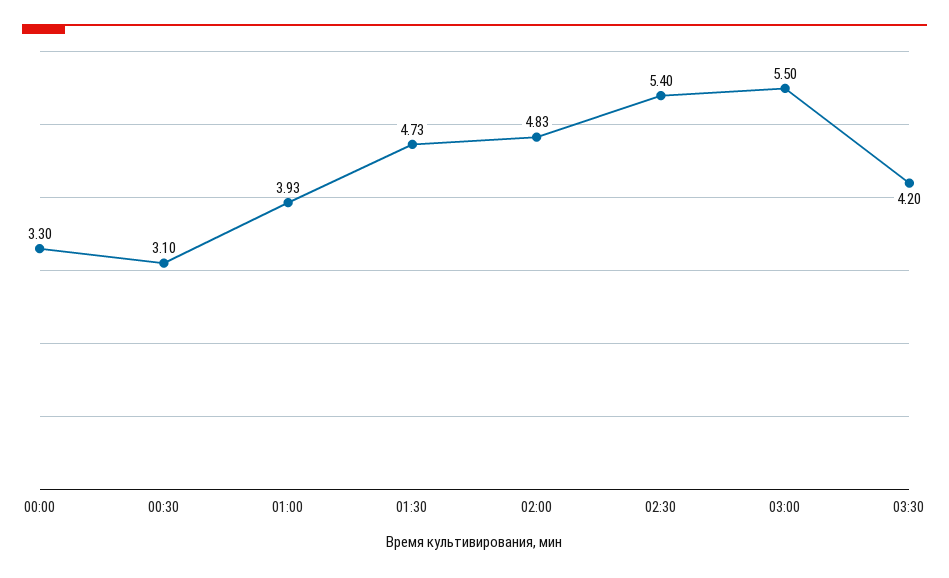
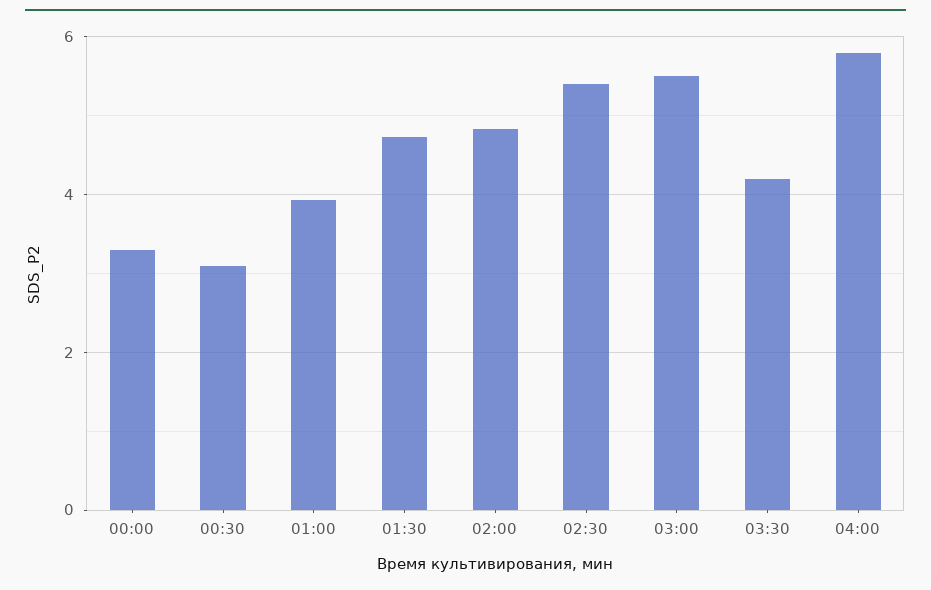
04:00: none -> 5.8

